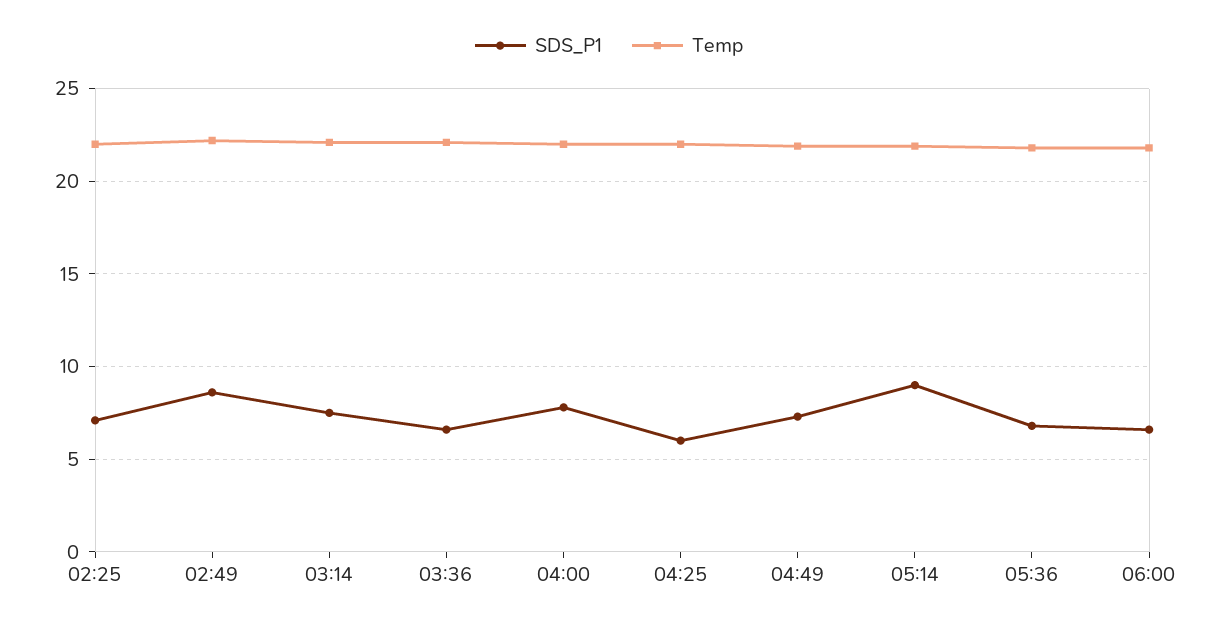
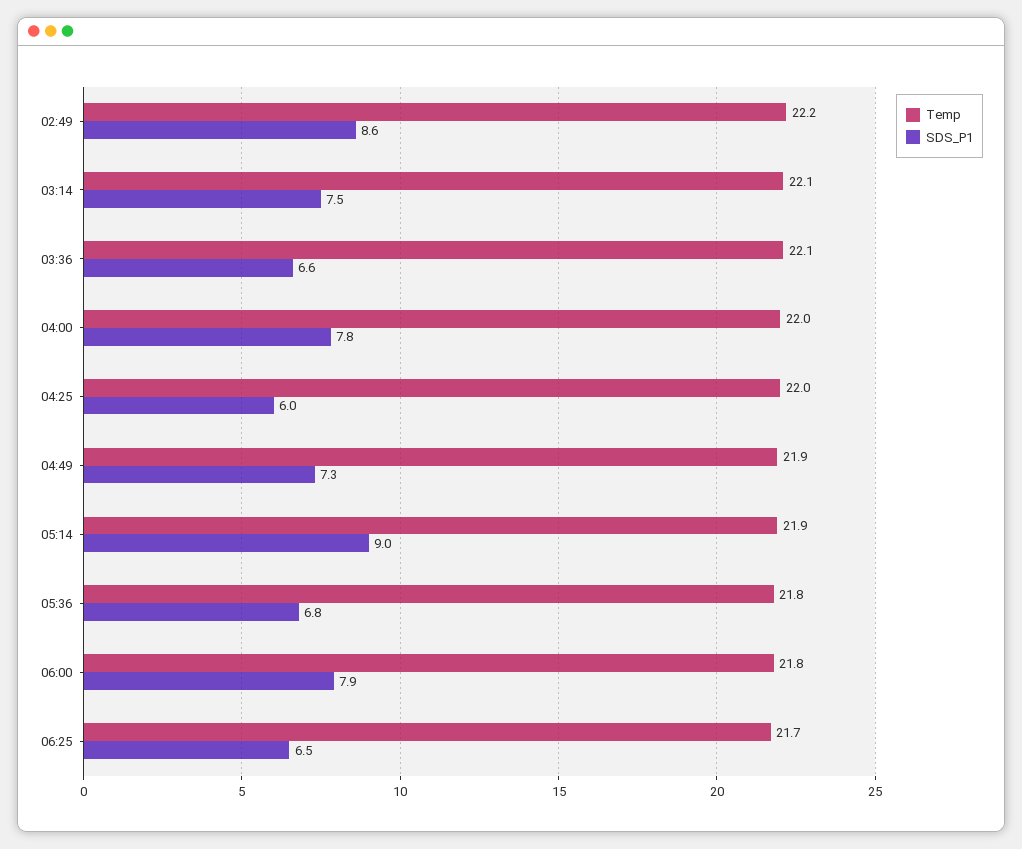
SDS_P1, 02:25: 7 -> none
Temp, 02:25: 22 -> none
SDS_P1, 06:00: 6.5 -> 7.9
Temp, 06:25: none -> 21.7
SDS_P1, 06:25: none -> 6.5

